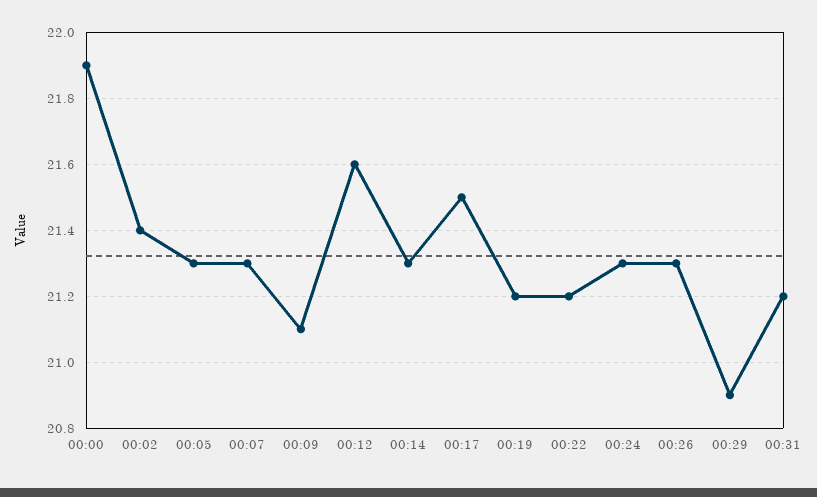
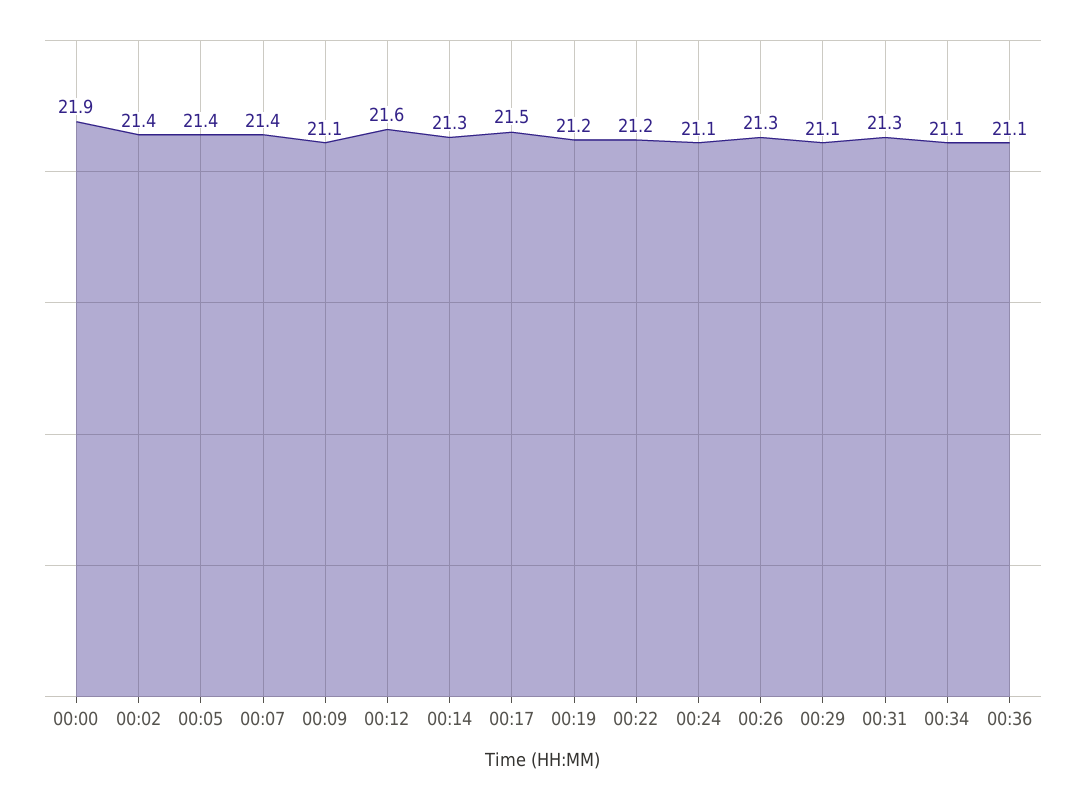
00:05: 21.3 -> 21.4
00:07: 21.3 -> 21.4
00:24: 21.3 -> 21.1
00:29: 20.9 -> 21.1
00:31: 21.2 -> 21.3
00:34: none -> 21.1
00:36: none -> 21.1

